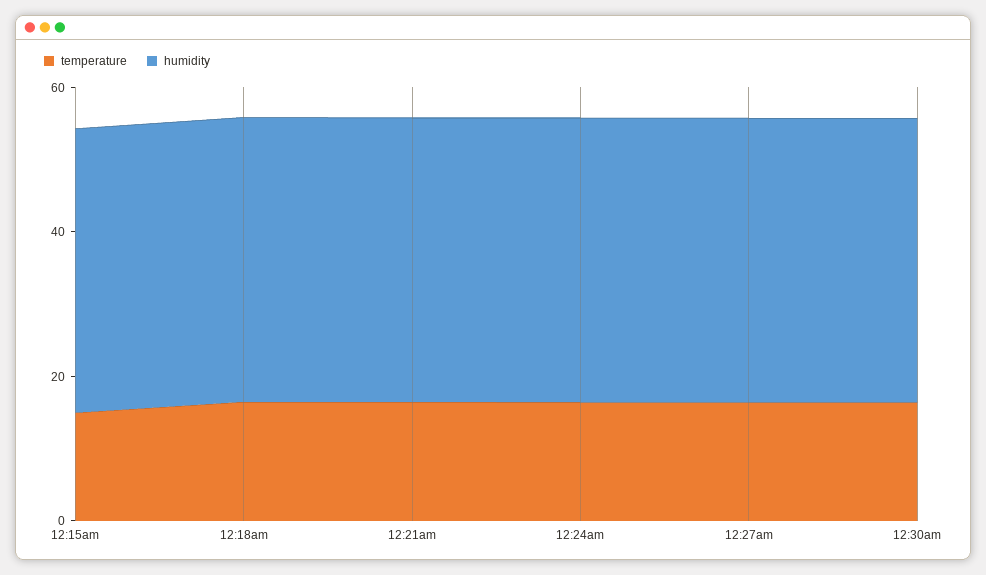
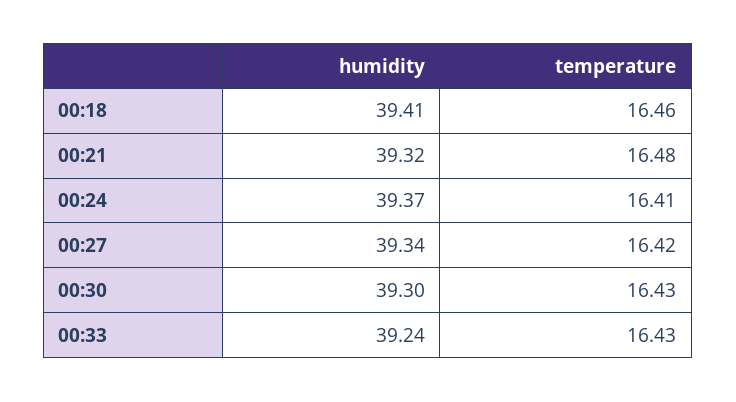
temperature, 12:15am: 15 -> none
humidity, 12:15am: 40 -> none
humidity, 00:33: none -> 39.24
temperature, 00:33: none -> 16.43

